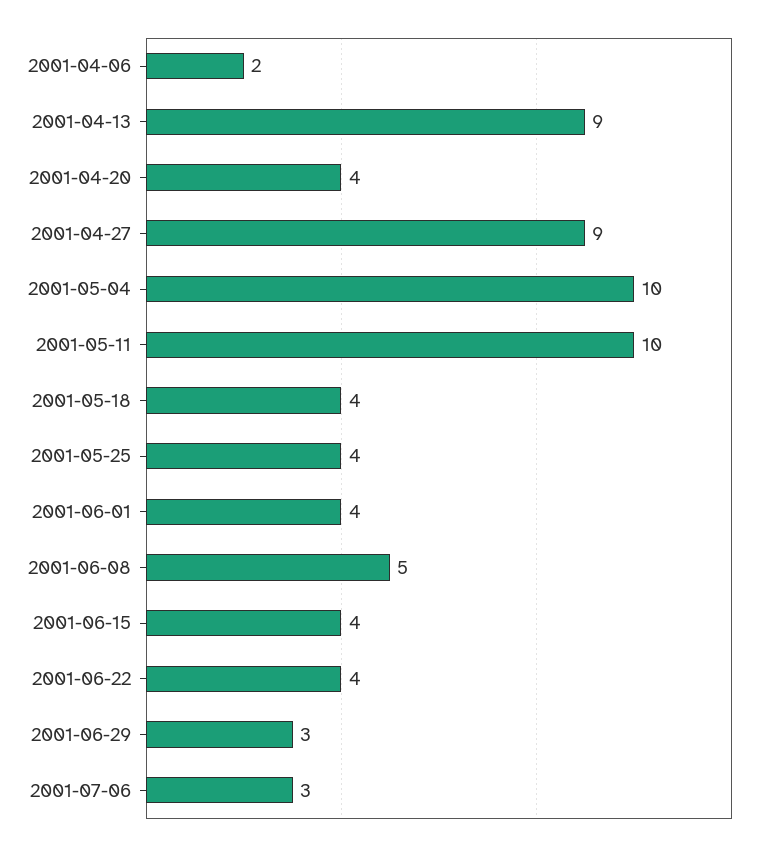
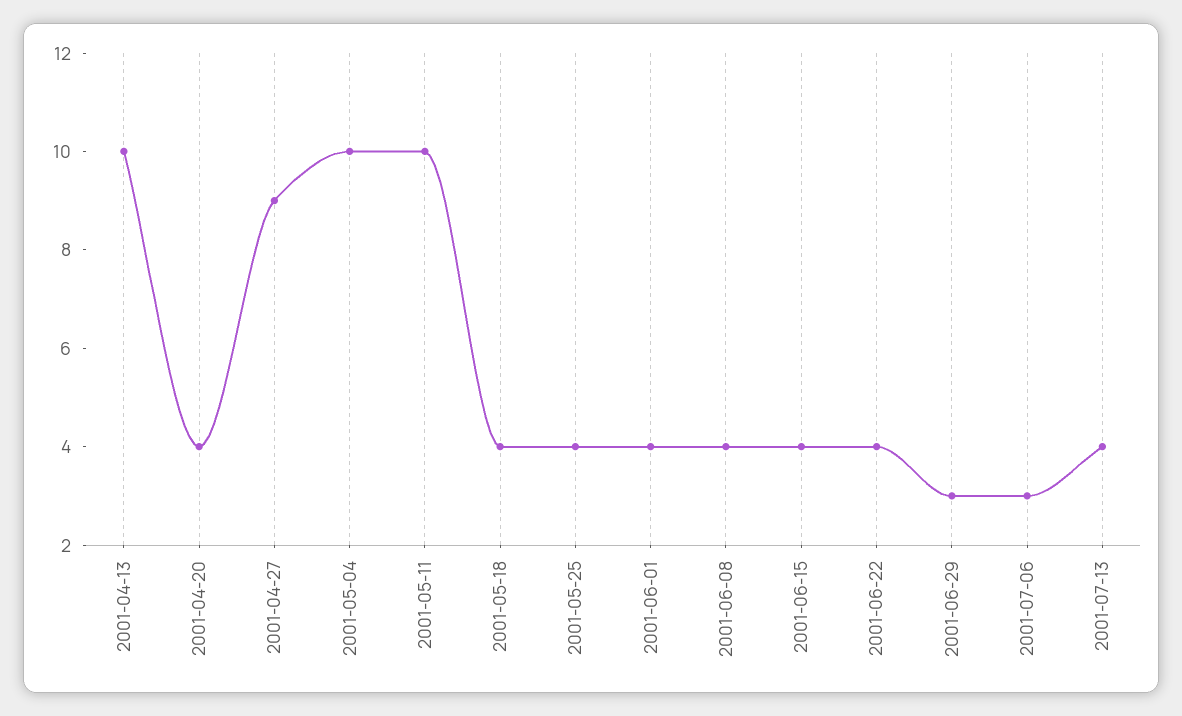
2001-04-06: 2 -> none
2001-04-13: 9 -> 10
2001-06-08: 5 -> 4
2001-07-13: none -> 4

